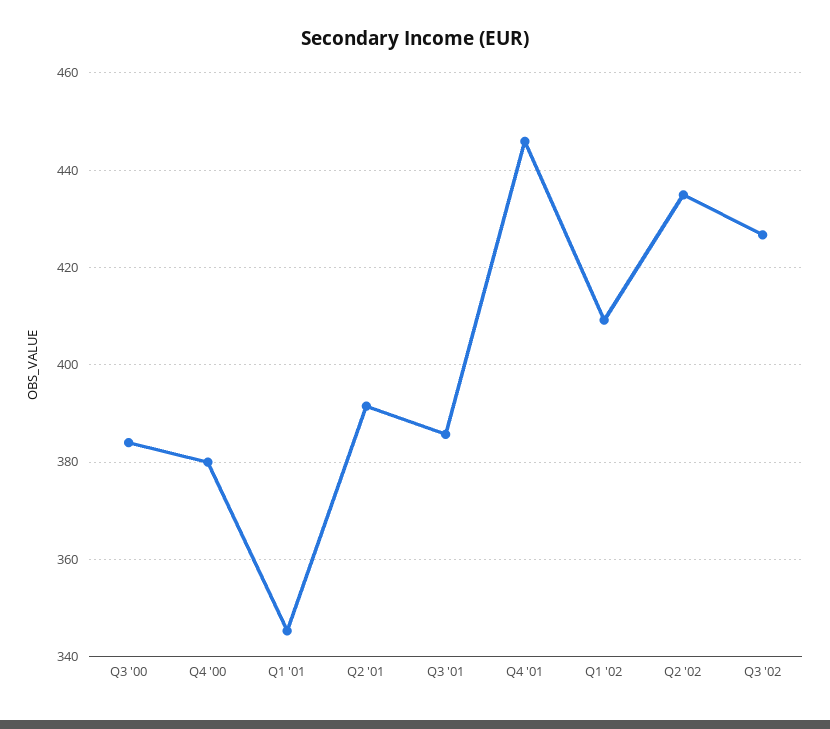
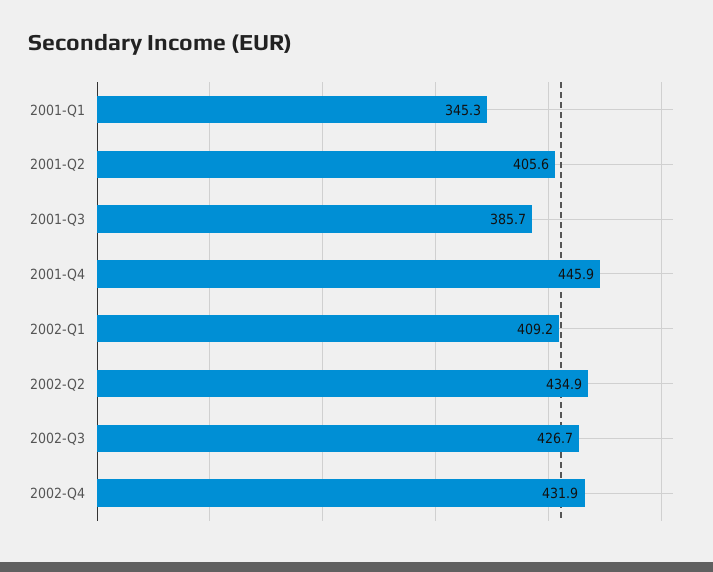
Q3 '00: 384 -> none
Q4 '00: 380 -> none
Q2 '01: 392 -> 405.6
2002-Q4: none -> 431.9

